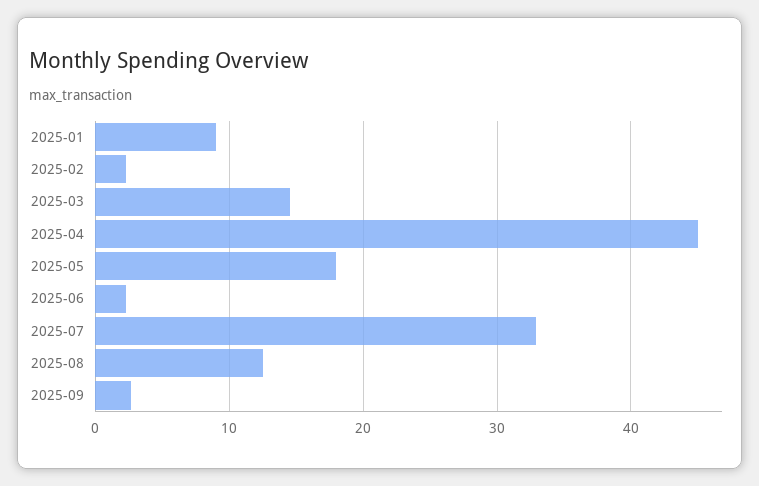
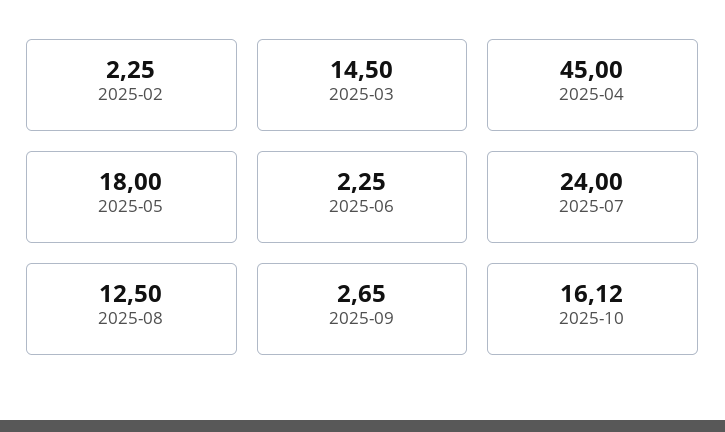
2025-01: 9 -> none
2025-07: 33 -> 24
2025-10: none -> 16.12

